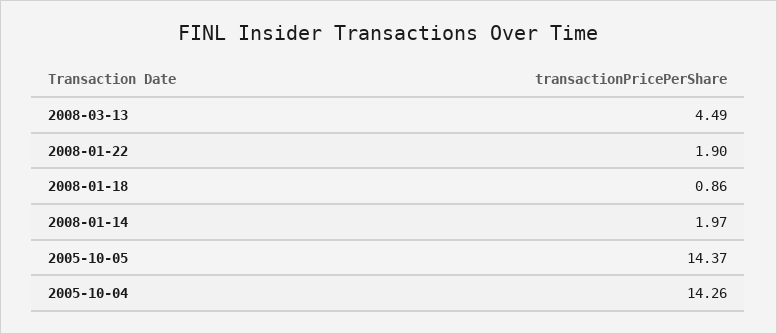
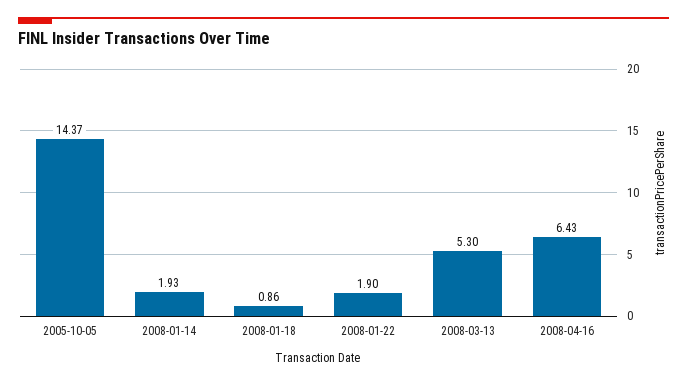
2008-03-13: 4.49 -> 5.3
2008-01-14: 1.97 -> 1.93
2005-10-04: 14.26 -> none
2008-04-16: none -> 6.43

